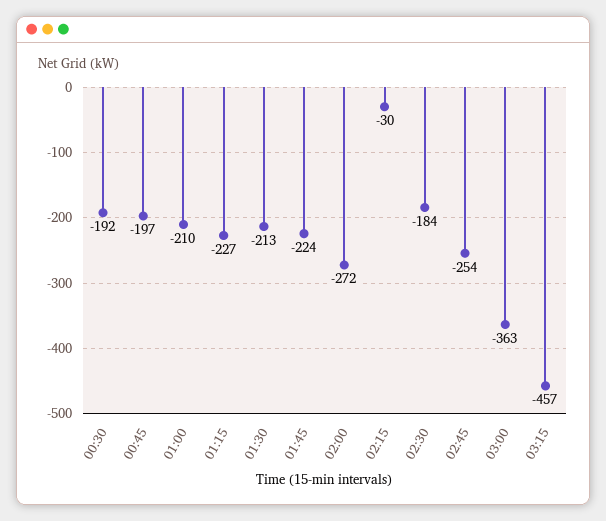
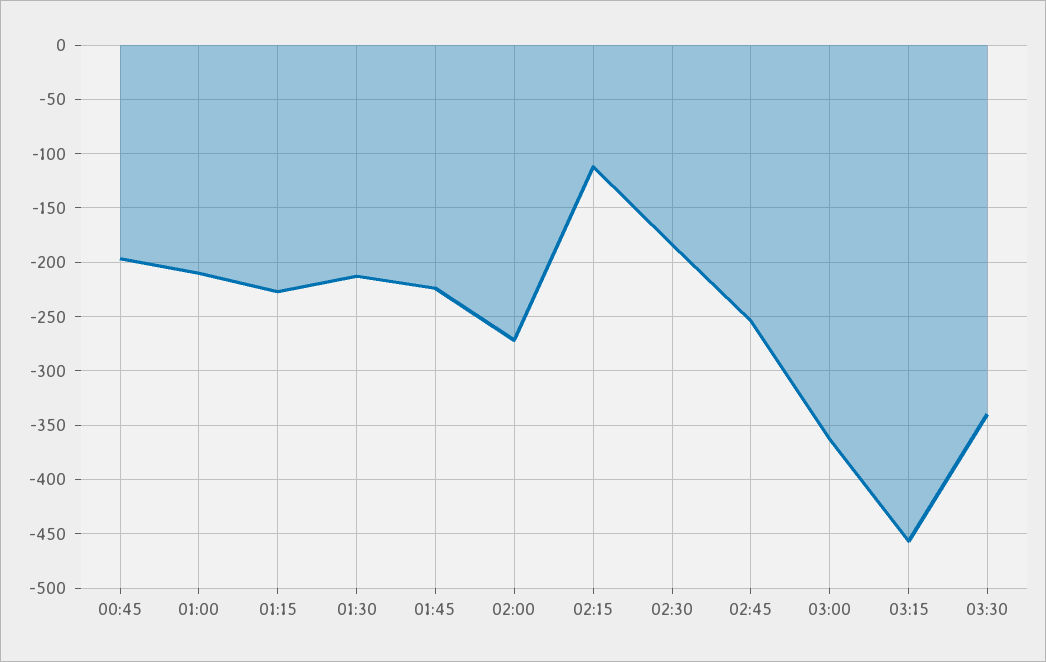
00:30: -192 -> none
02:15: -30 -> -110
03:30: none -> -340

